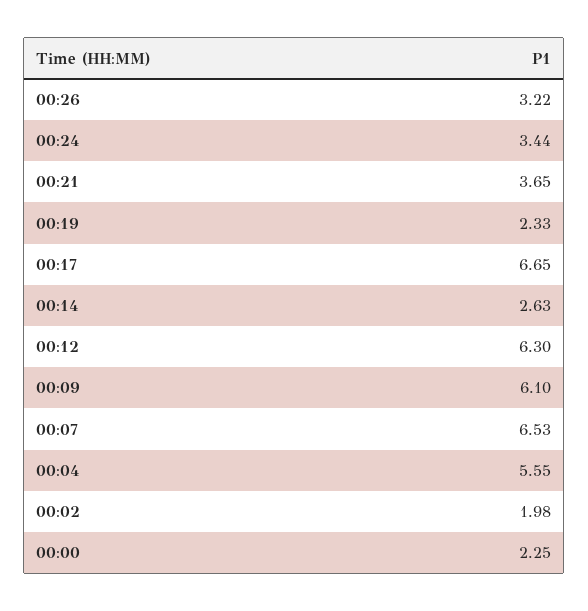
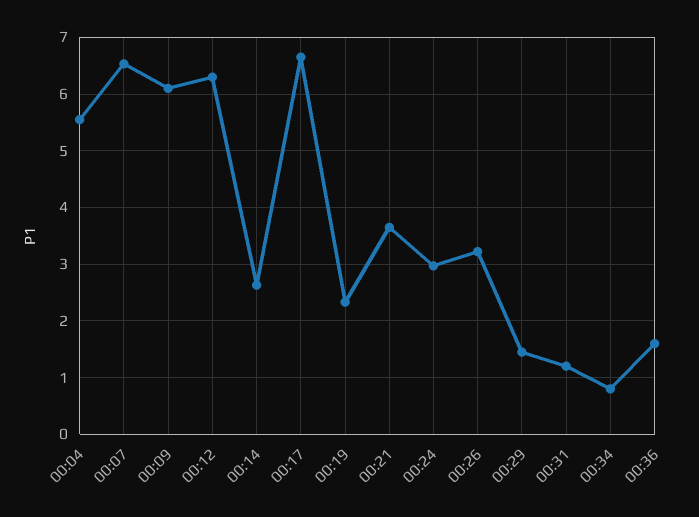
00:24: 3.44 -> 3
00:02: 1.98 -> none
00:00: 2.25 -> none
00:29: none -> 1.4
00:31: none -> 1.2
00:34: none -> 0.8
00:36: none -> 1.6

